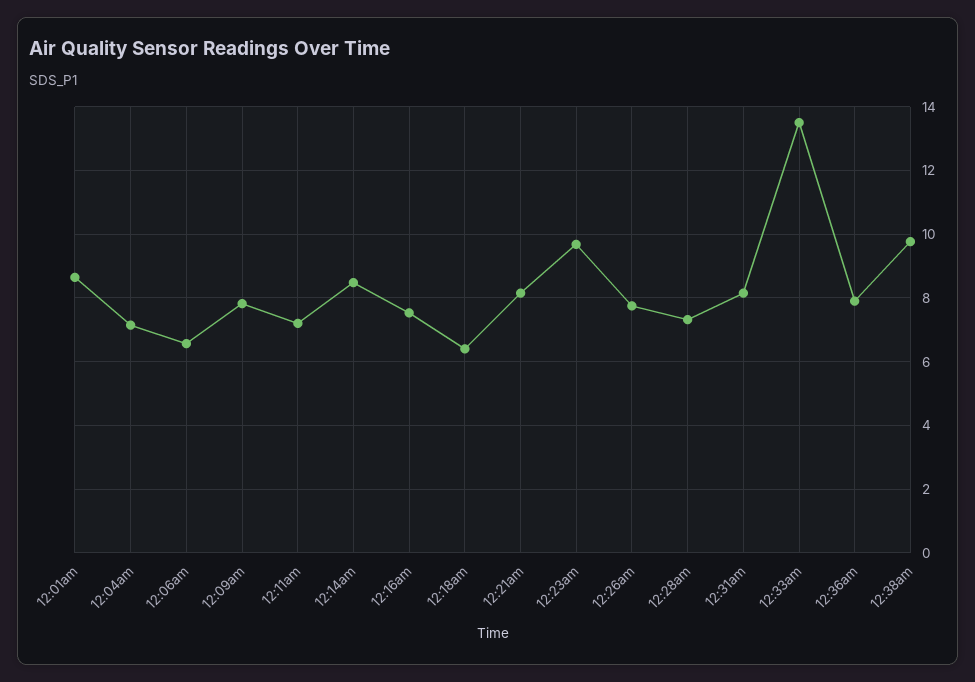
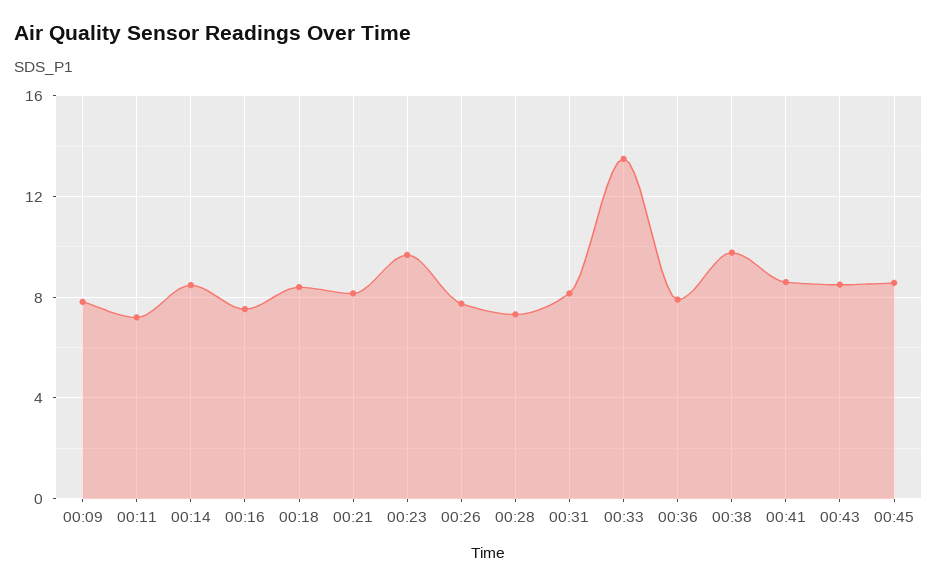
12:01am: 8.6 -> none
12:04am: 7.2 -> none
12:06am: 6.6 -> none
12:18am: 6.4 -> 8.5
00:41: none -> 8.5
00:43: none -> 8.5
00:45: none -> 8.5

